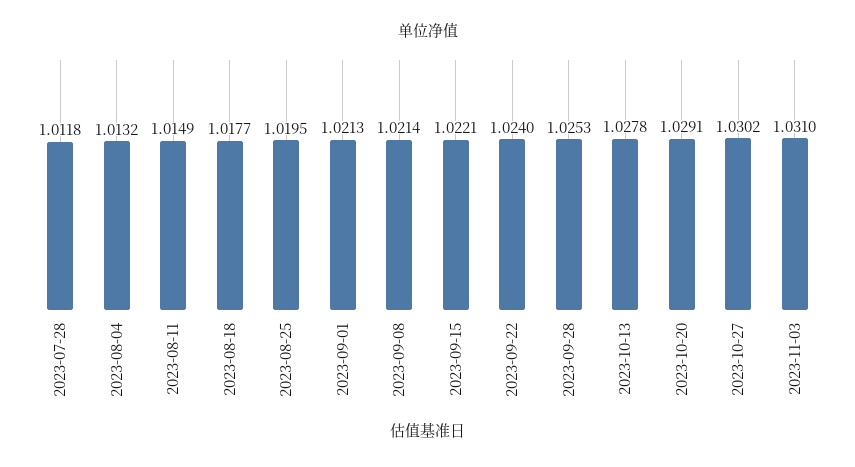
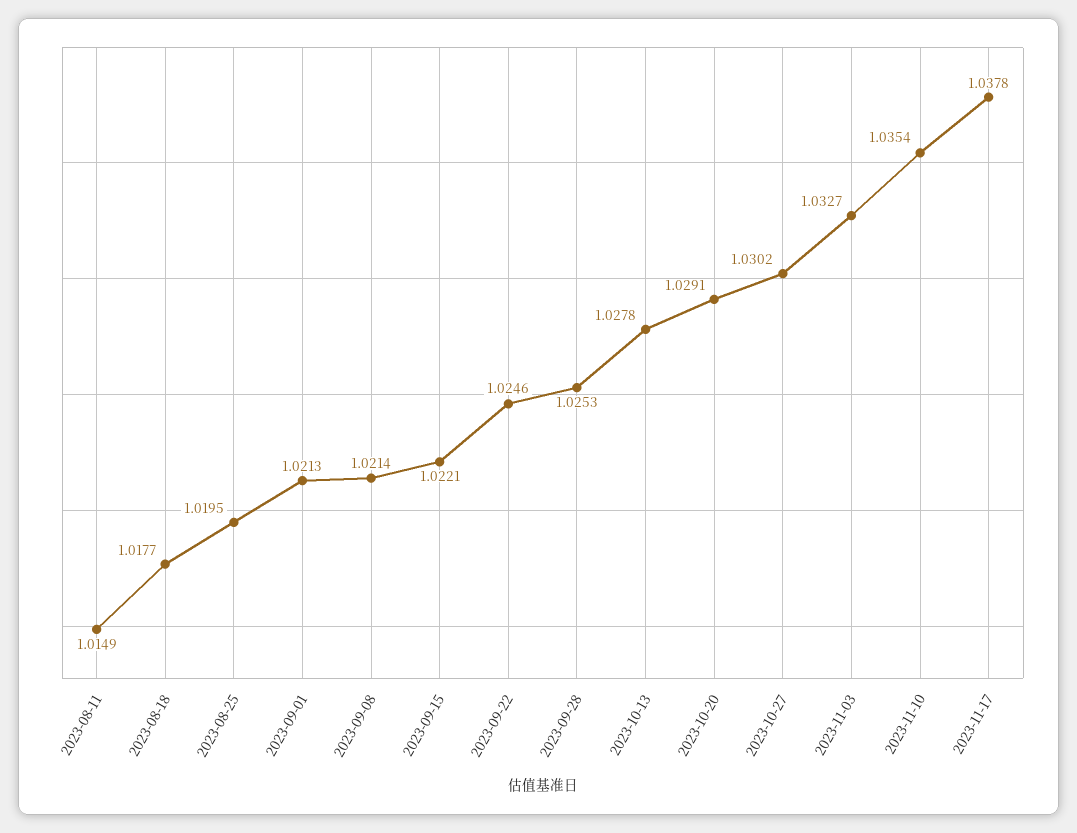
2023-07-28: 1.0118 -> none
2023-08-04: 1.0132 -> none
2023-09-22: 1.024 -> 1.0246
2023-11-03: 1.031 -> 1.0327
2023-11-10: none -> 1.0354
2023-11-17: none -> 1.0378

